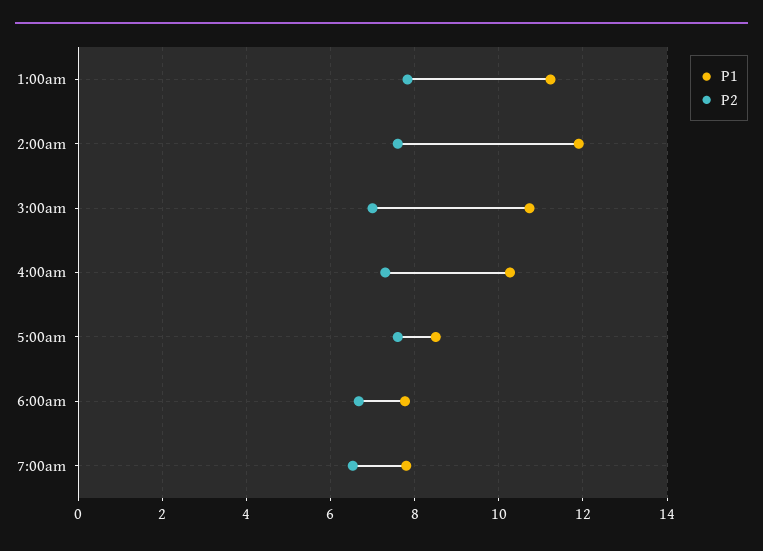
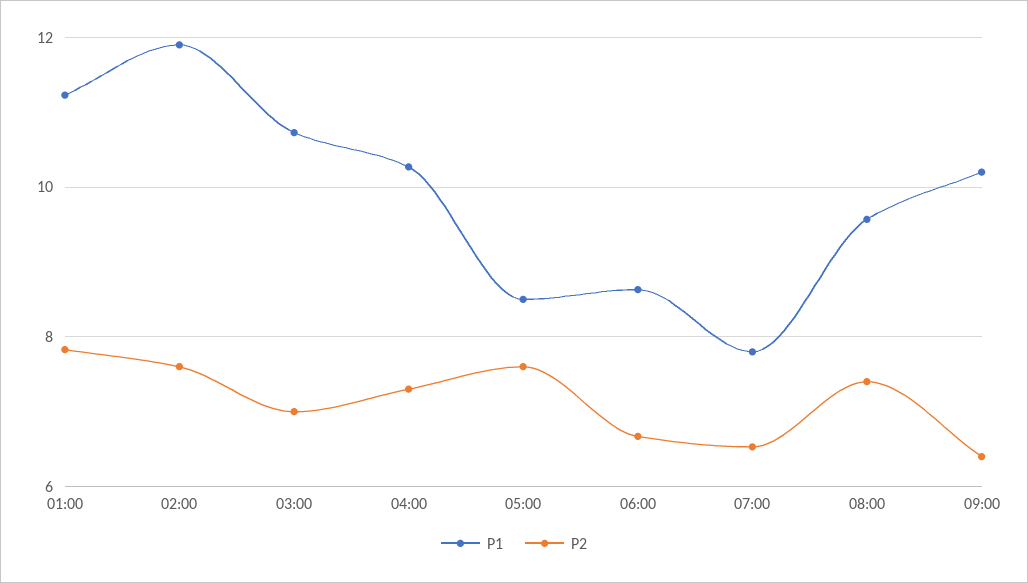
P1, 6:00am: 7.8 -> 8.6
P1, 08:00: none -> 9.6
P2, 08:00: none -> 7.4
P1, 09:00: none -> 10.2
P2, 09:00: none -> 6.4

